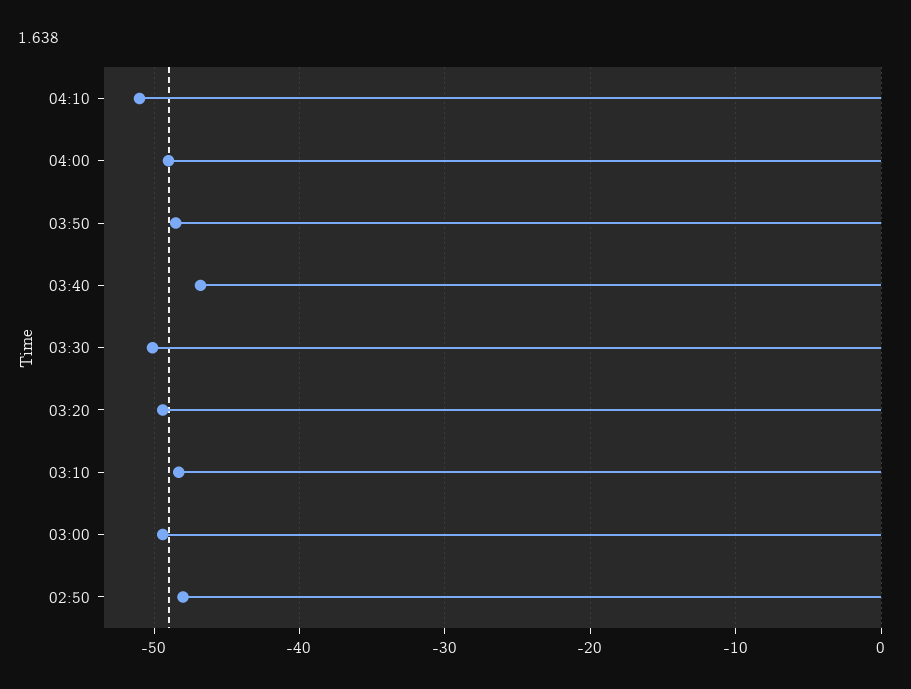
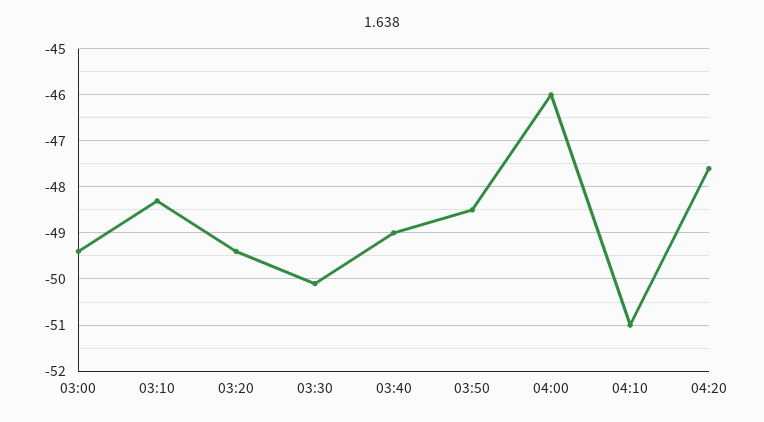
04:00: -49 -> -46
03:40: -47 -> -49
02:50: -48 -> none
04:20: none -> -47.5

